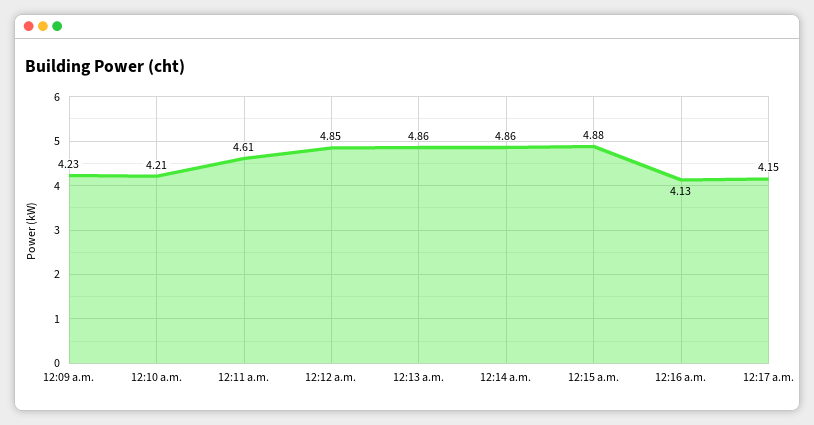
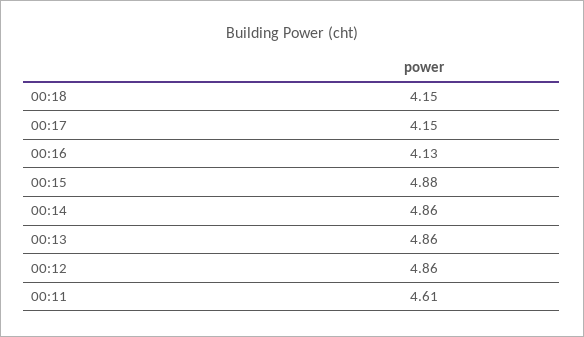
12:09 a.m.: 4.23 -> none
12:10 a.m.: 4.21 -> none
12:12 a.m.: 4.85 -> 4.86
00:18: none -> 4.15

